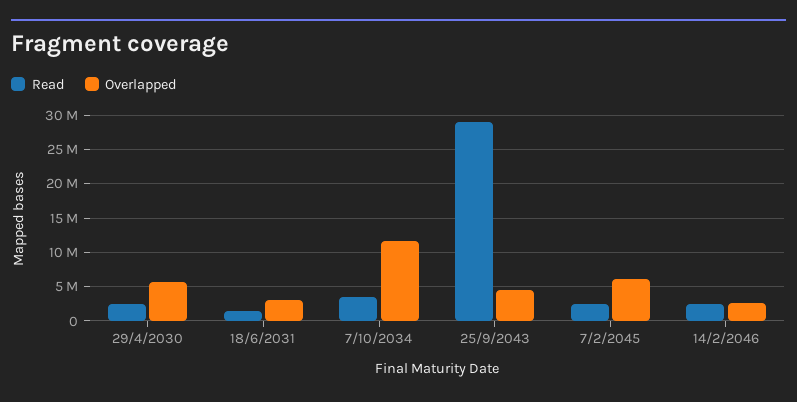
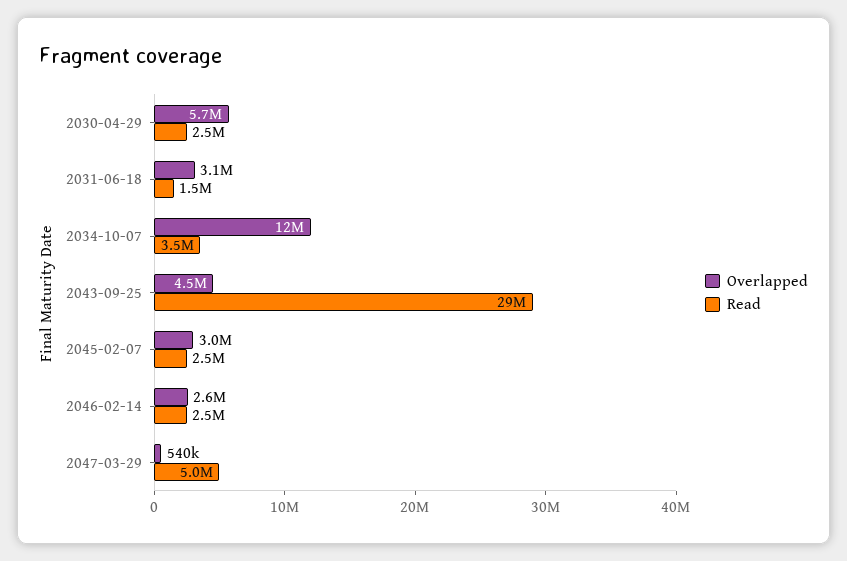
Overlapped, 7/2/2045: 6000000 -> 3000000
Overlapped, 2047-03-29: none -> 540000
Read, 2047-03-29: none -> 5000000

